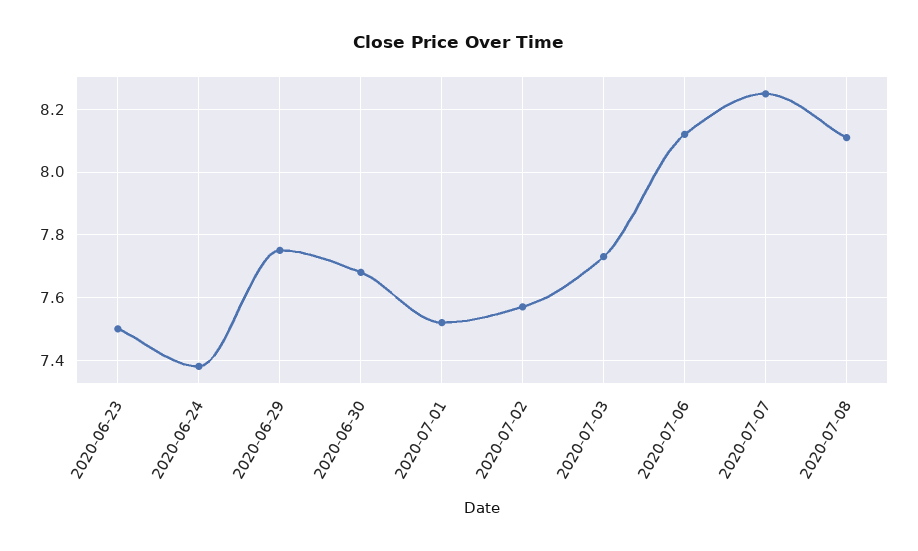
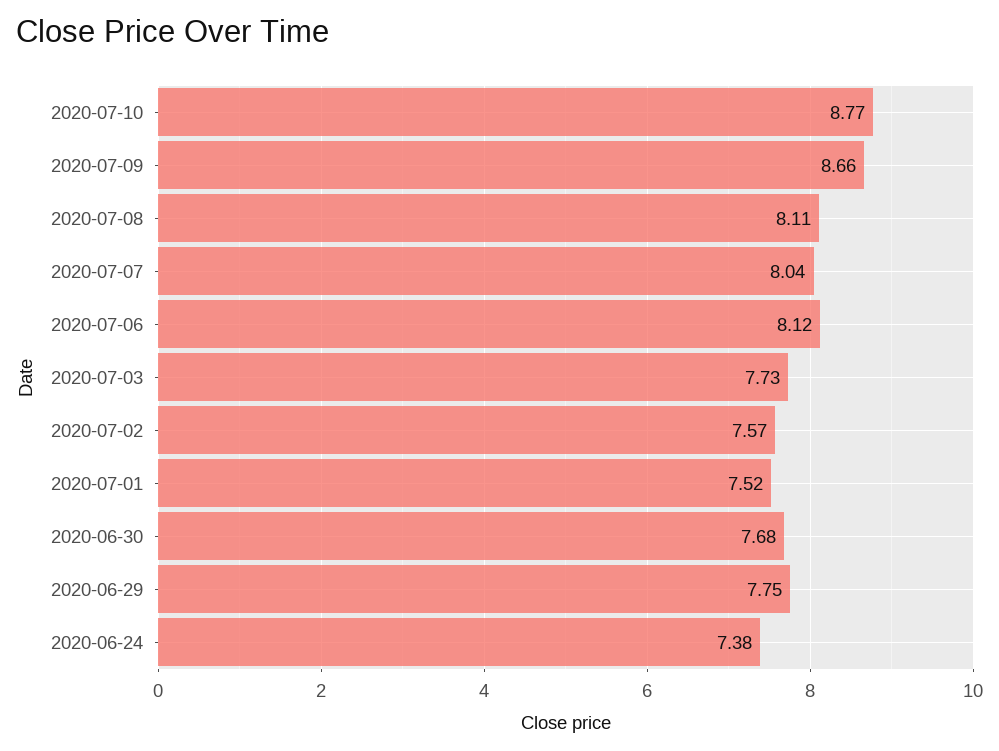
2020-06-23: 7.5 -> none
2020-07-07: 8.25 -> 8.04
2020-07-10: none -> 8.77
2020-07-09: none -> 8.66

